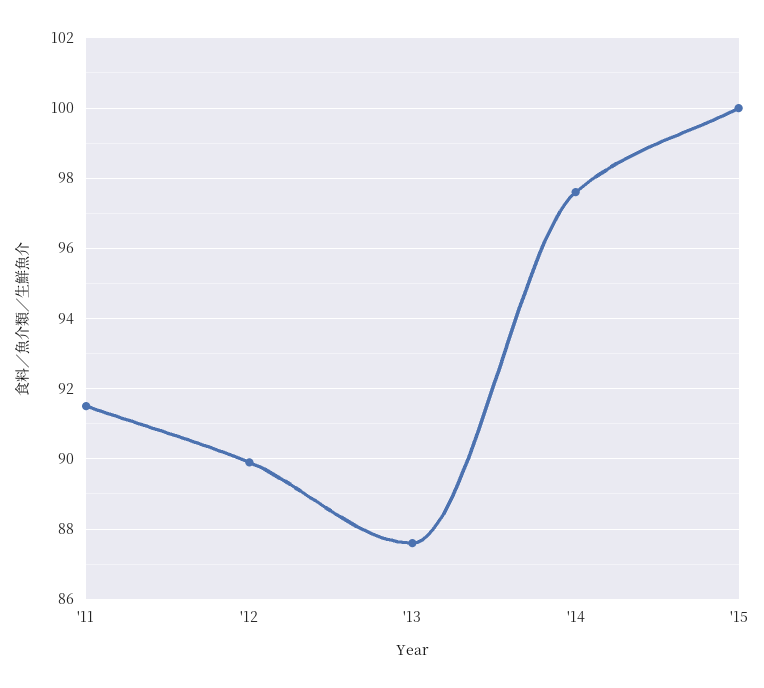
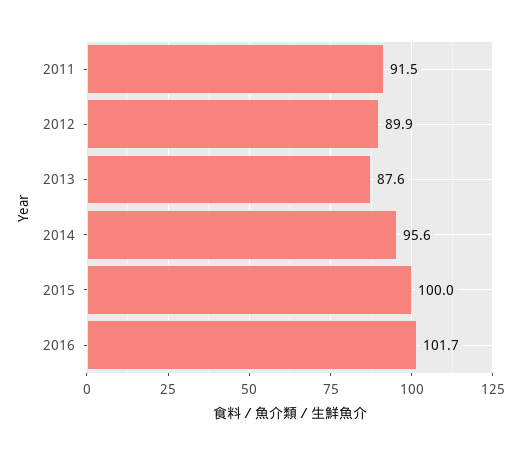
'14: 97.5 -> 95.6
2016: none -> 101.7

